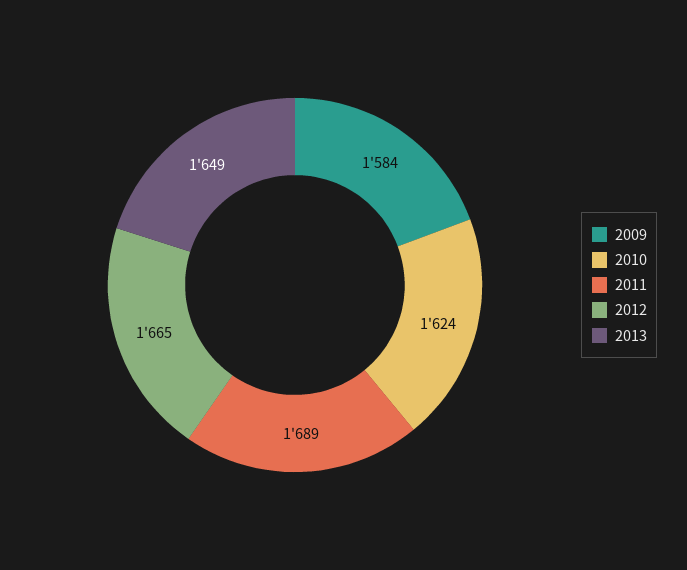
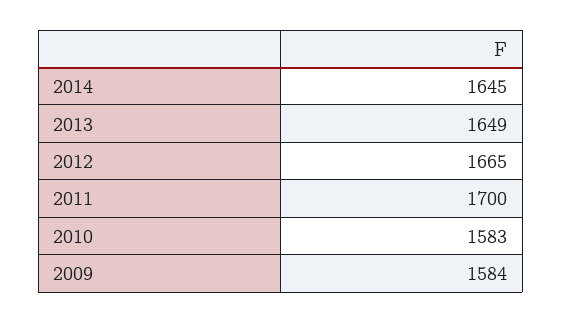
2010: 1624 -> 1583
2011: 1689 -> 1700
2014: none -> 1645

